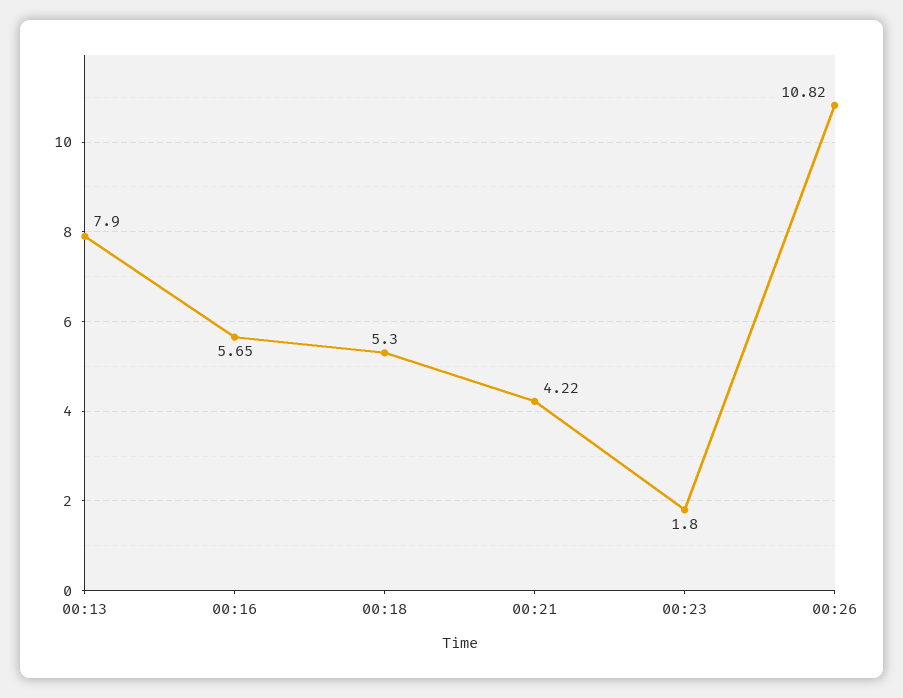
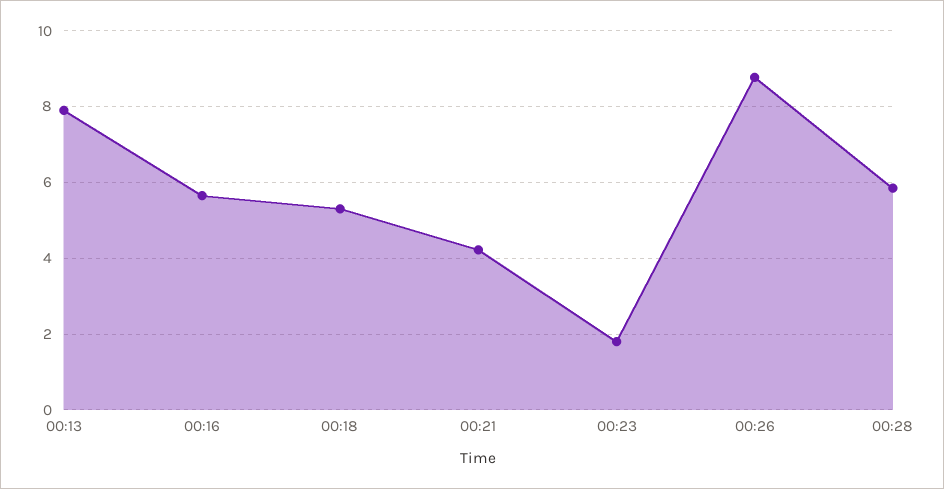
00:26: 10.82 -> 8.8
00:28: none -> 5.8

